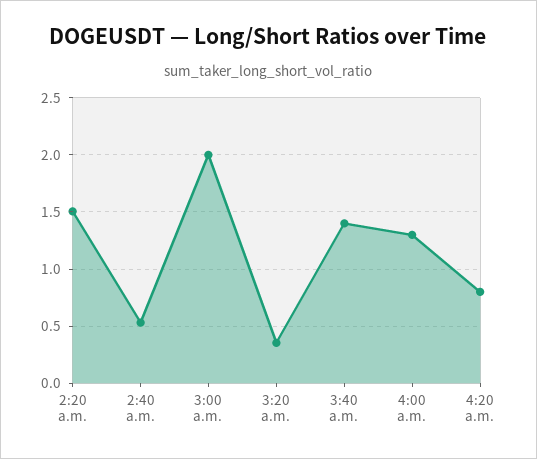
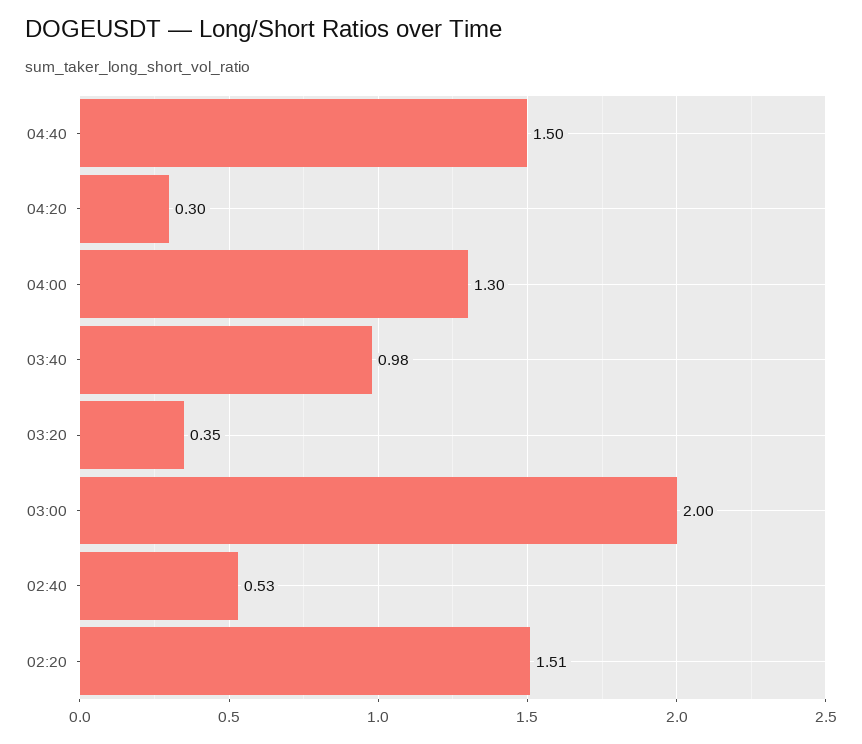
3:40 a.m.: 1.4 -> 0.98
4:20 a.m.: 0.8 -> 0.3
04:40: none -> 1.5

